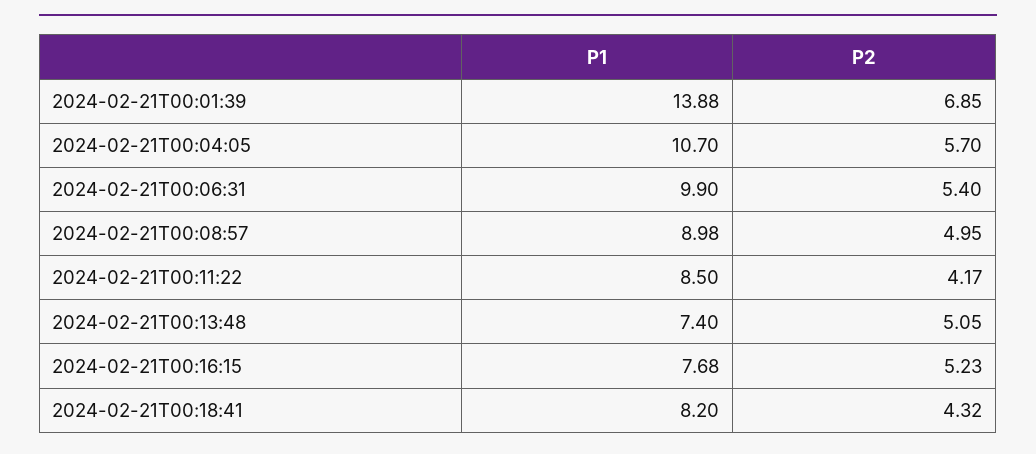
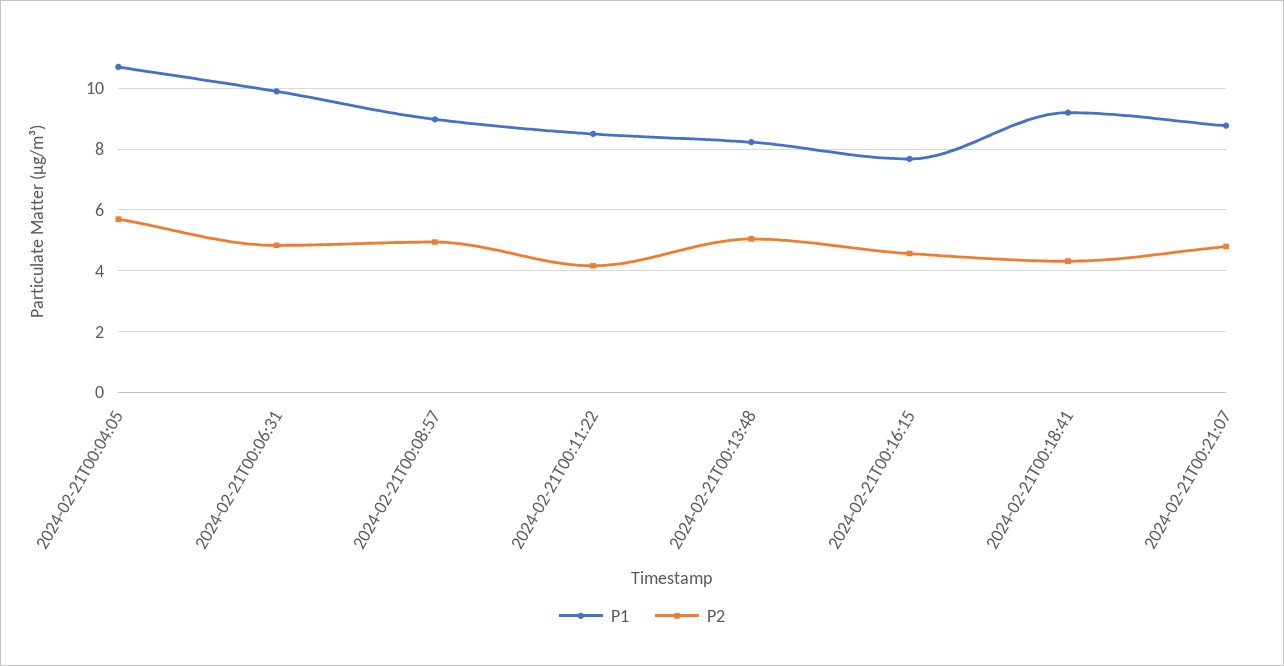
P1, 2024-02-21T00:01:39: 13.88 -> none
P2, 2024-02-21T00:01:39: 6.85 -> none
P2, 2024-02-21T00:06:31: 5.4 -> 4.8
P1, 2024-02-21T00:13:48: 7.4 -> 8.2
P2, 2024-02-21T00:16:15: 5.23 -> 4.6
P1, 2024-02-21T00:18:41: 8.2 -> 9.2
P1, 2024-02-21T00:21:07: none -> 8.8
P2, 2024-02-21T00:21:07: none -> 4.8

